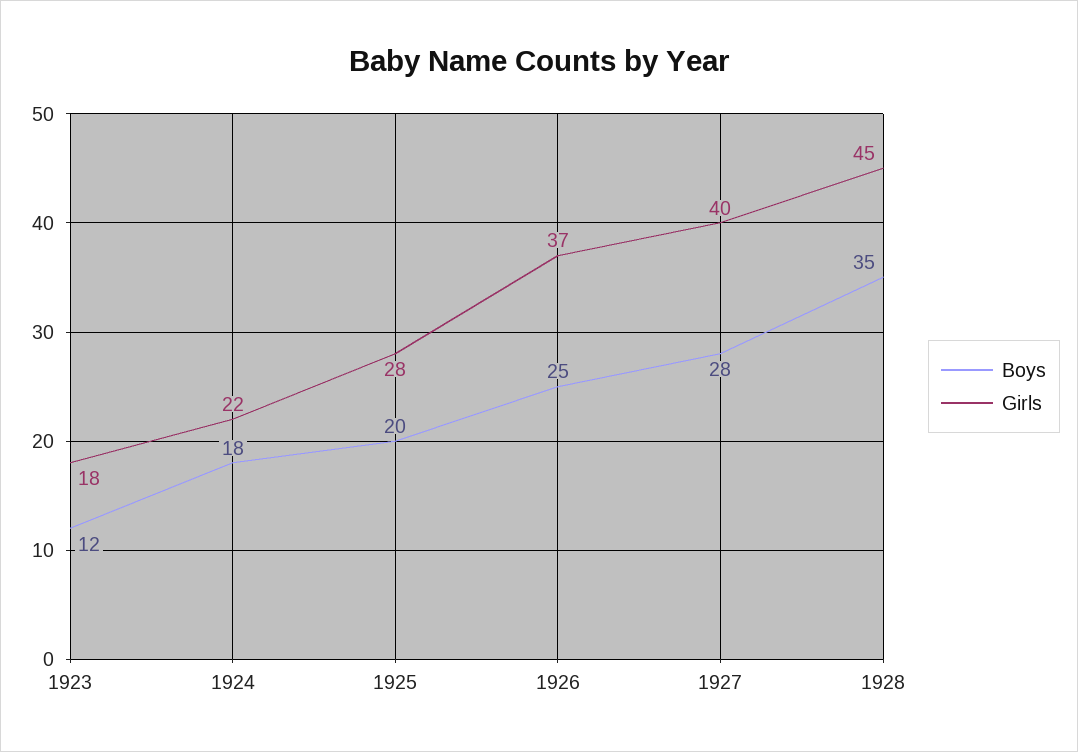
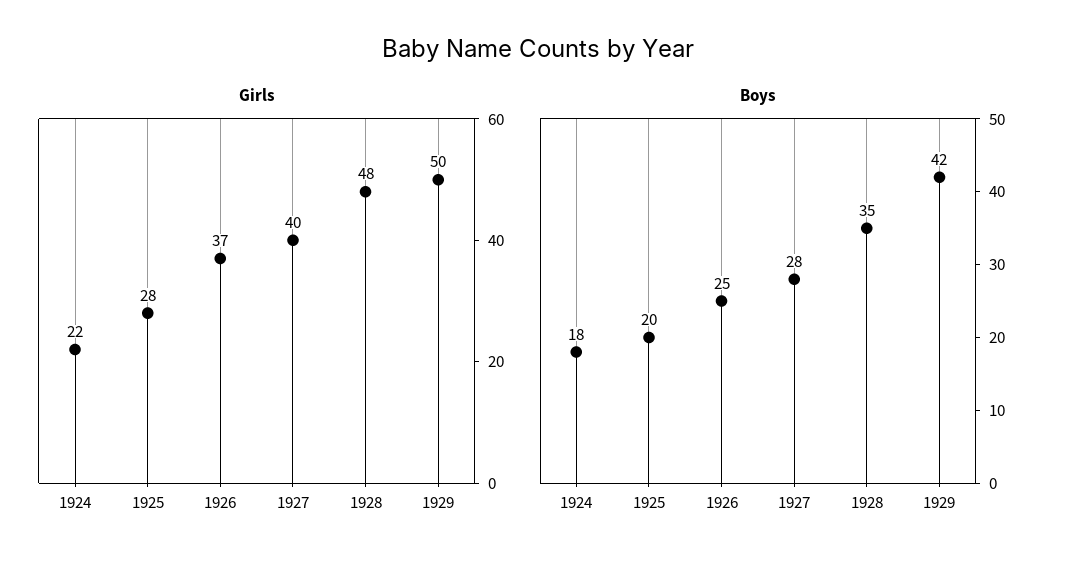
Boys, 1923: 12 -> none
Girls, 1923: 18 -> none
Girls, 1928: 45 -> 48
Girls, 1929: none -> 50
Boys, 1929: none -> 42

